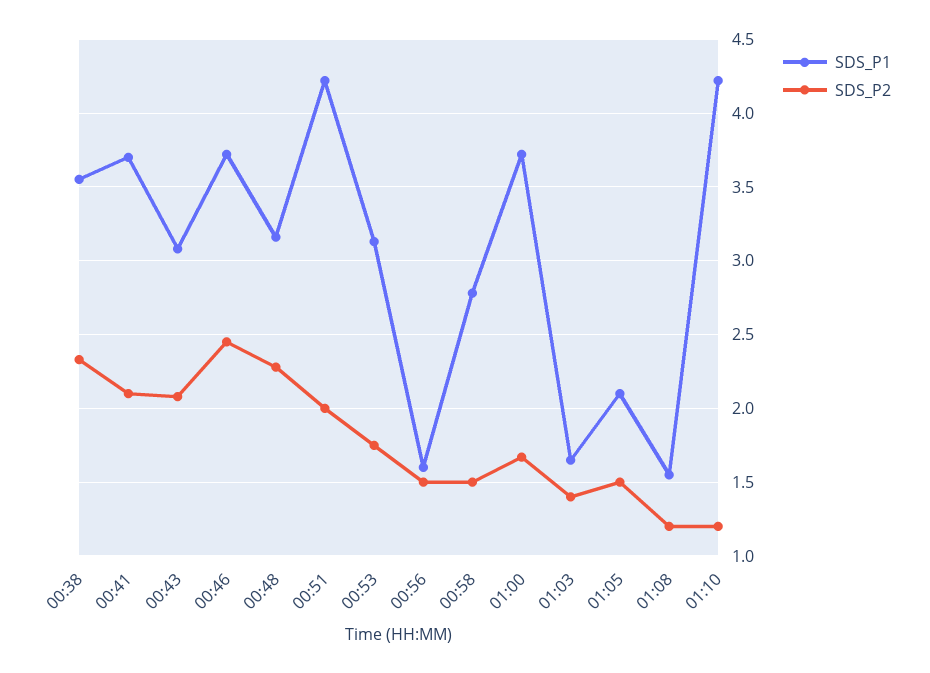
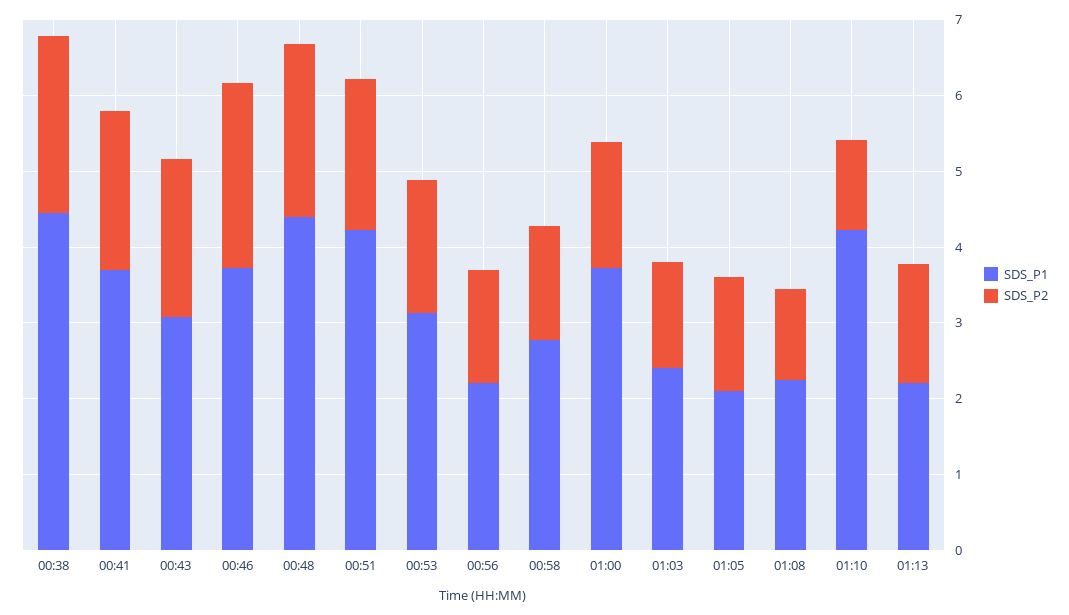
SDS_P1, 00:38: 3.55 -> 4.4
SDS_P1, 00:48: 3.15 -> 4.4
SDS_P1, 00:56: 1.6 -> 2.2
SDS_P1, 01:03: 1.65 -> 2.4
SDS_P1, 01:08: 1.55 -> 2.2
SDS_P1, 01:13: none -> 2.2
SDS_P2, 01:13: none -> 1.6

